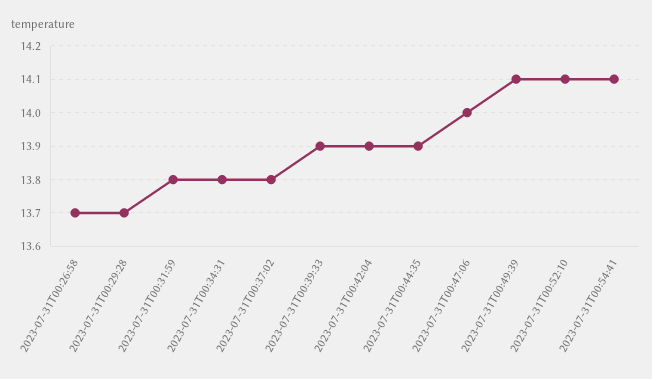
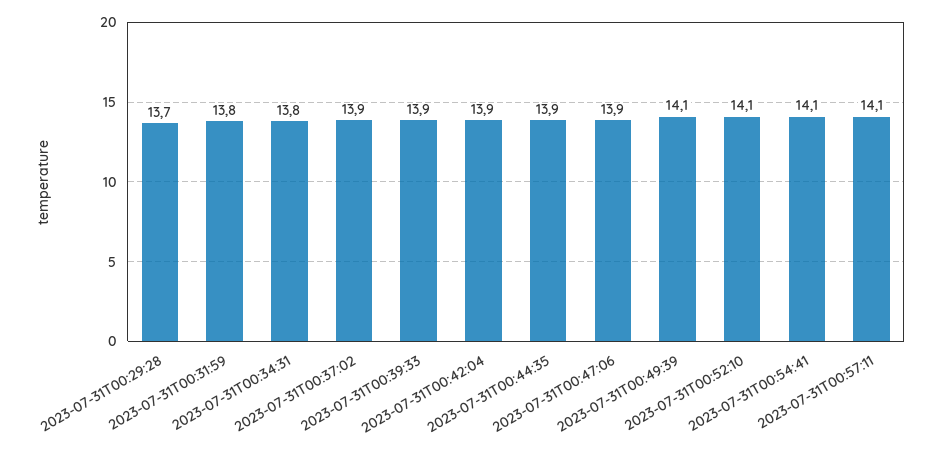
2023-07-31T00:26:58: 13.7 -> none
2023-07-31T00:37:02: 13.8 -> 13.9
2023-07-31T00:47:06: 14 -> 13.9
2023-07-31T00:57:11: none -> 14.1

